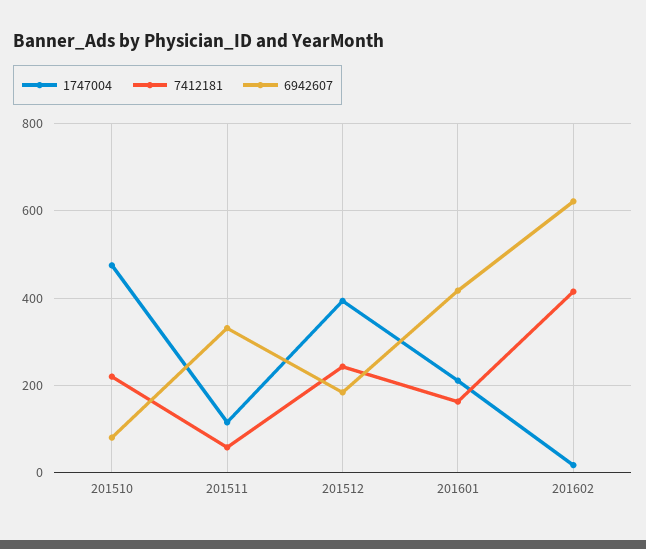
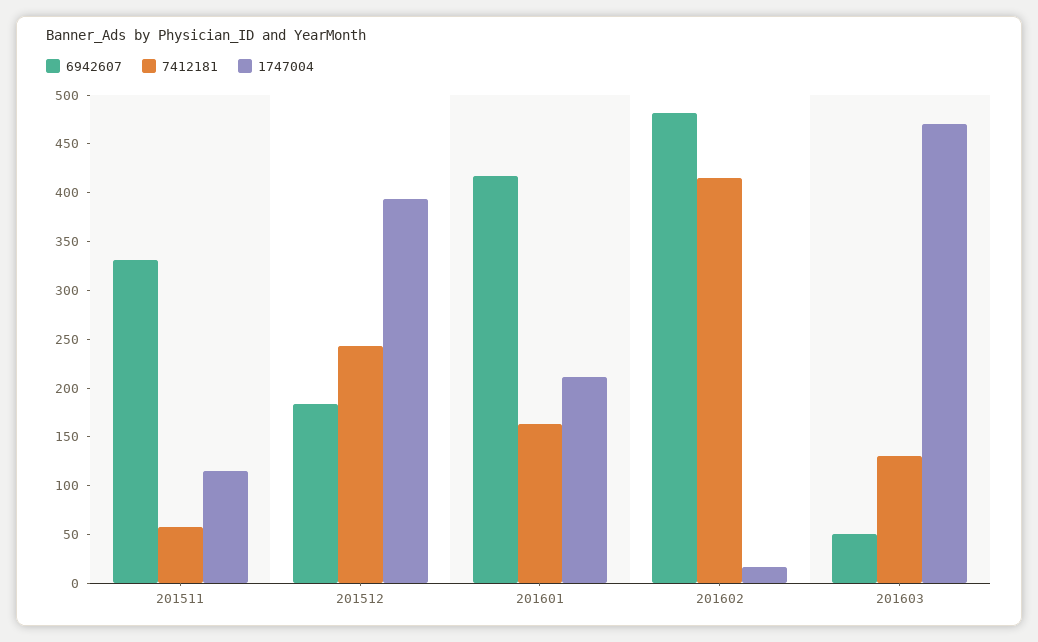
1747004, 201510: 480 -> none
7412181, 201510: 220 -> none
6942607, 201510: 80 -> none
6942607, 201602: 620 -> 480
6942607, 201603: none -> 50
7412181, 201603: none -> 130
1747004, 201603: none -> 470

